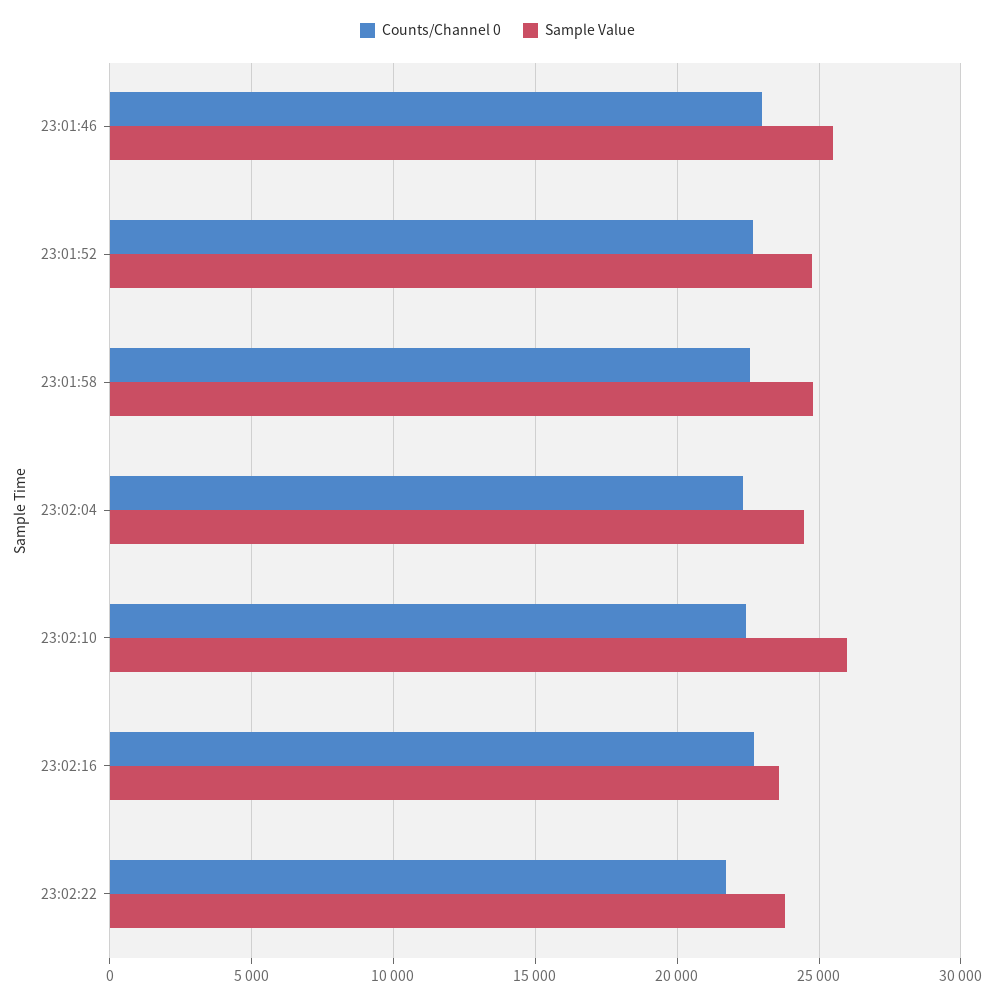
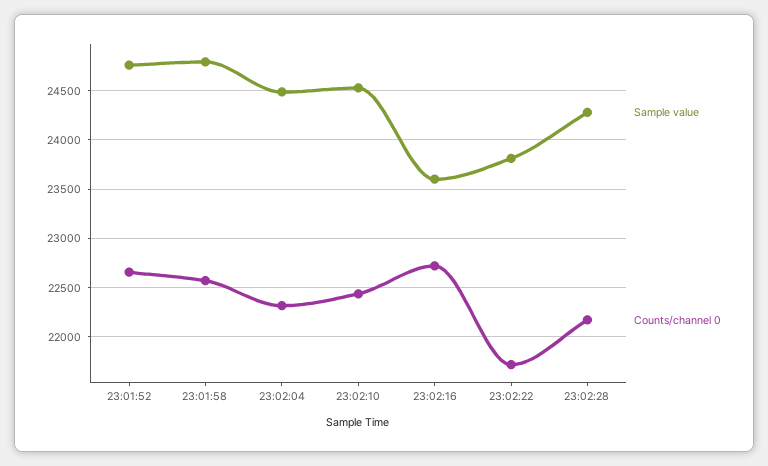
Counts/Channel 0, 23:01:46: 23000 -> none
Sample Value, 23:01:46: 25500 -> none
Sample Value, 23:02:10: 26000 -> 24500
Sample Value, 23:02:28: none -> 24300
Counts/Channel 0, 23:02:28: none -> 22200

